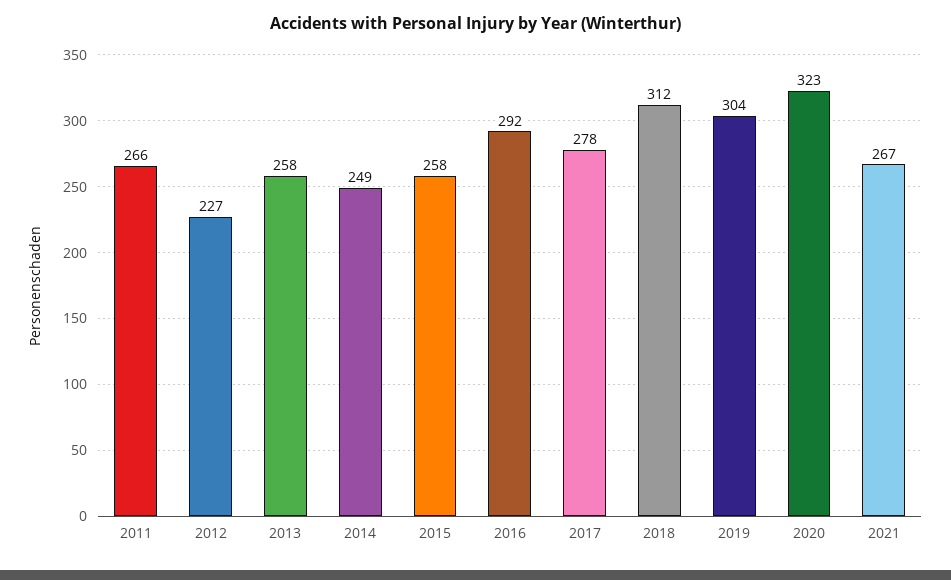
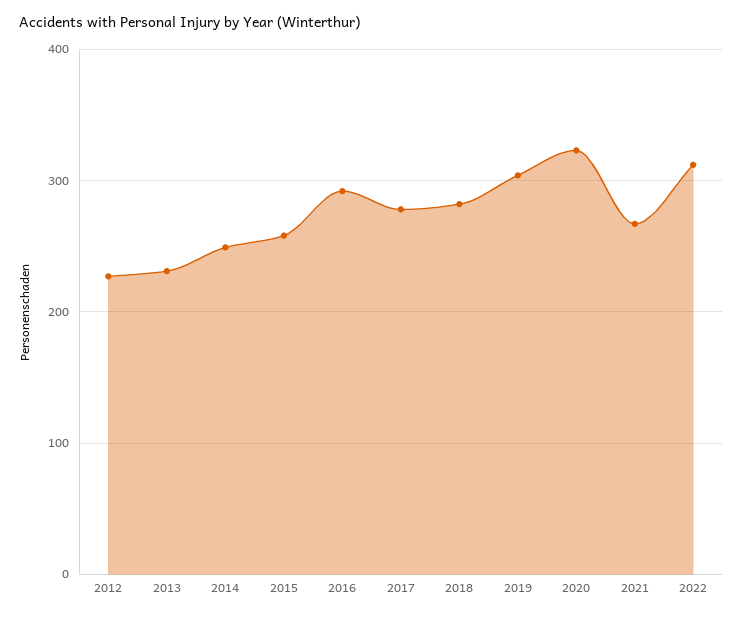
2011: 266 -> none
2013: 258 -> 230
2018: 312 -> 280
2022: none -> 310

